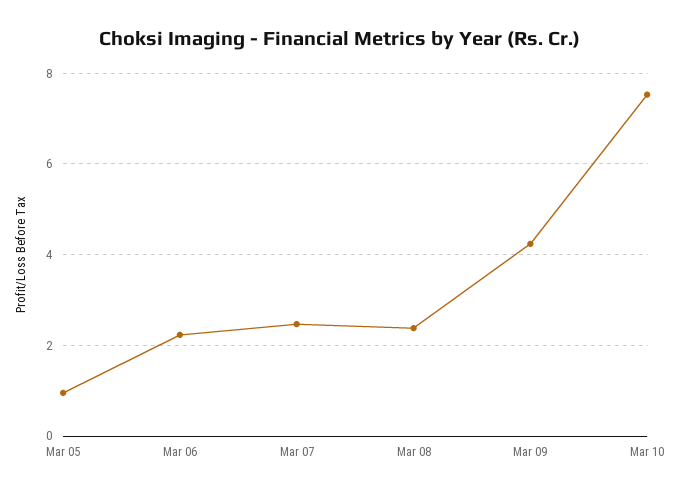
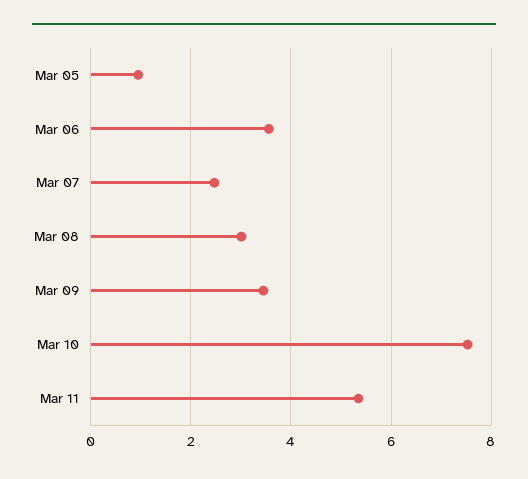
Mar 06: 2.2 -> 3.6
Mar 08: 2.4 -> 3
Mar 09: 4.2 -> 3.4
Mar 11: none -> 5.4

